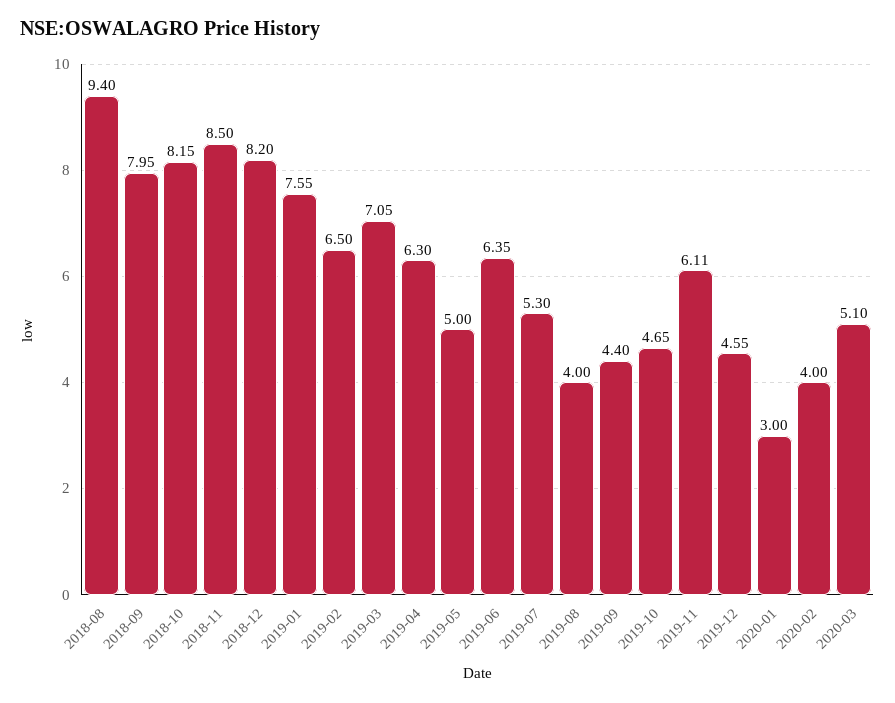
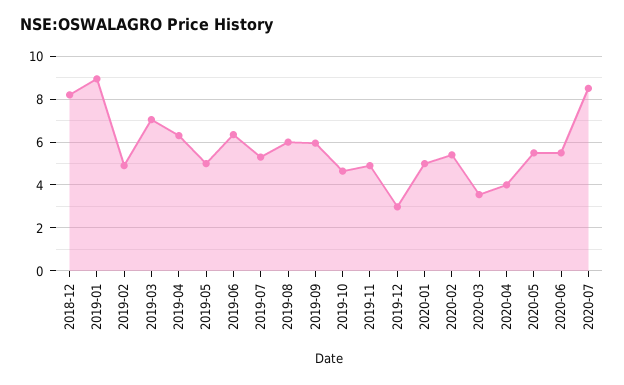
2018-08: 9.4 -> none
2018-09: 7.95 -> none
2018-10: 8.15 -> none
2018-11: 8.5 -> none
2019-01: 7.55 -> 9
2019-02: 6.5 -> 5
2019-08: 4 -> 6
2019-09: 4.4 -> 6
2019-11: 6.11 -> 5
2019-12: 4.55 -> 3
2020-01: 3 -> 5
2020-02: 4 -> 5.5
2020-03: 5.1 -> 3.5
2020-04: none -> 4
2020-05: none -> 5.5
2020-06: none -> 5.5
2020-07: none -> 8.5

